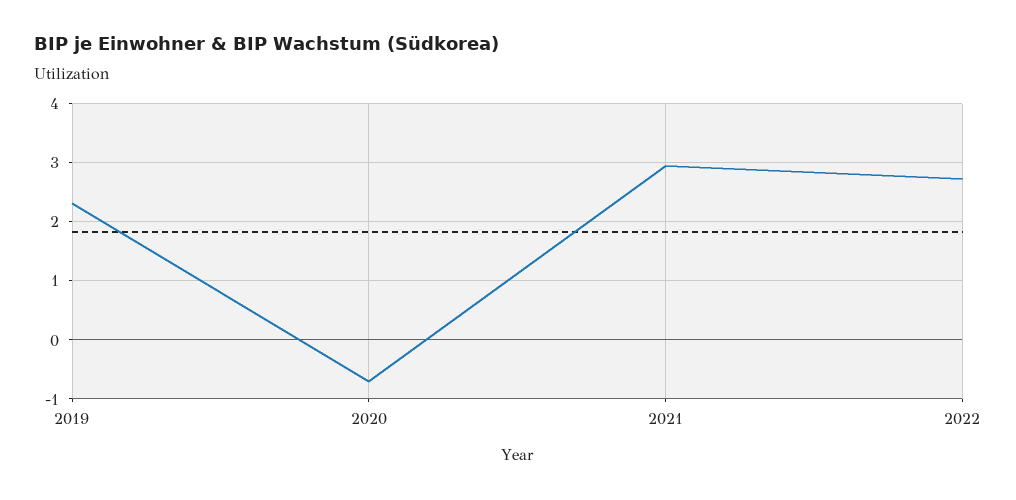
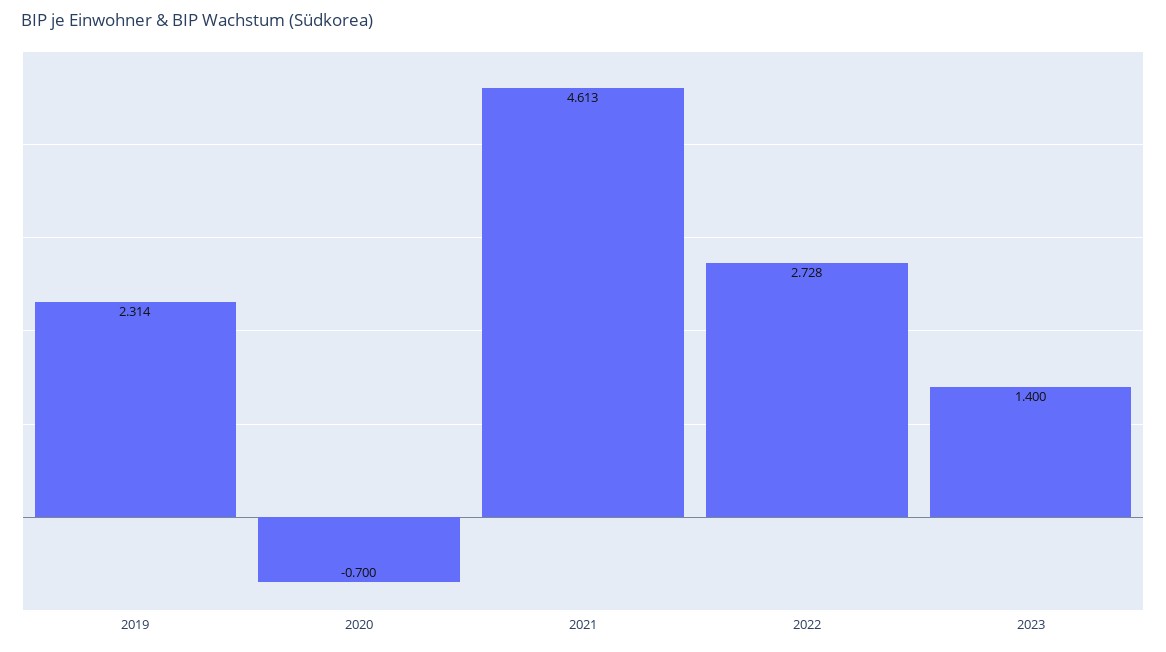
2021: 3 -> 4.613
2023: none -> 1.4

